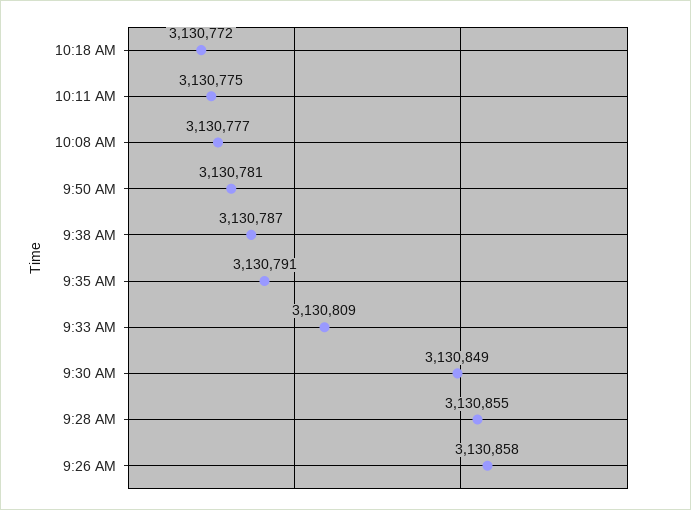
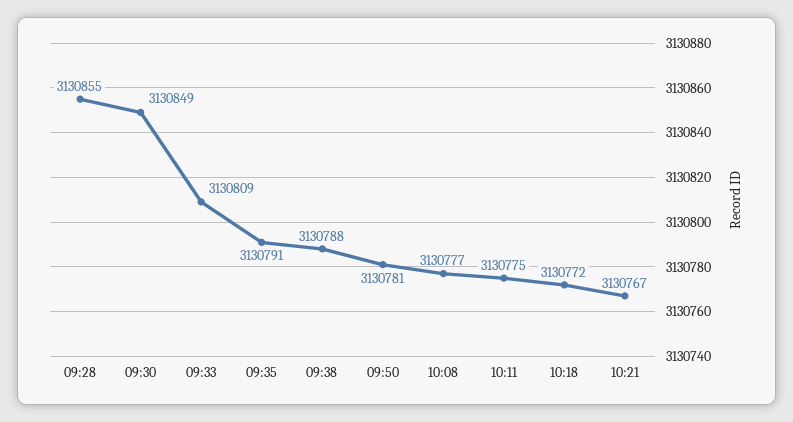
9:38 AM: 3130787 -> 3130788
9:26 AM: 3130858 -> none
10:21: none -> 3130767

